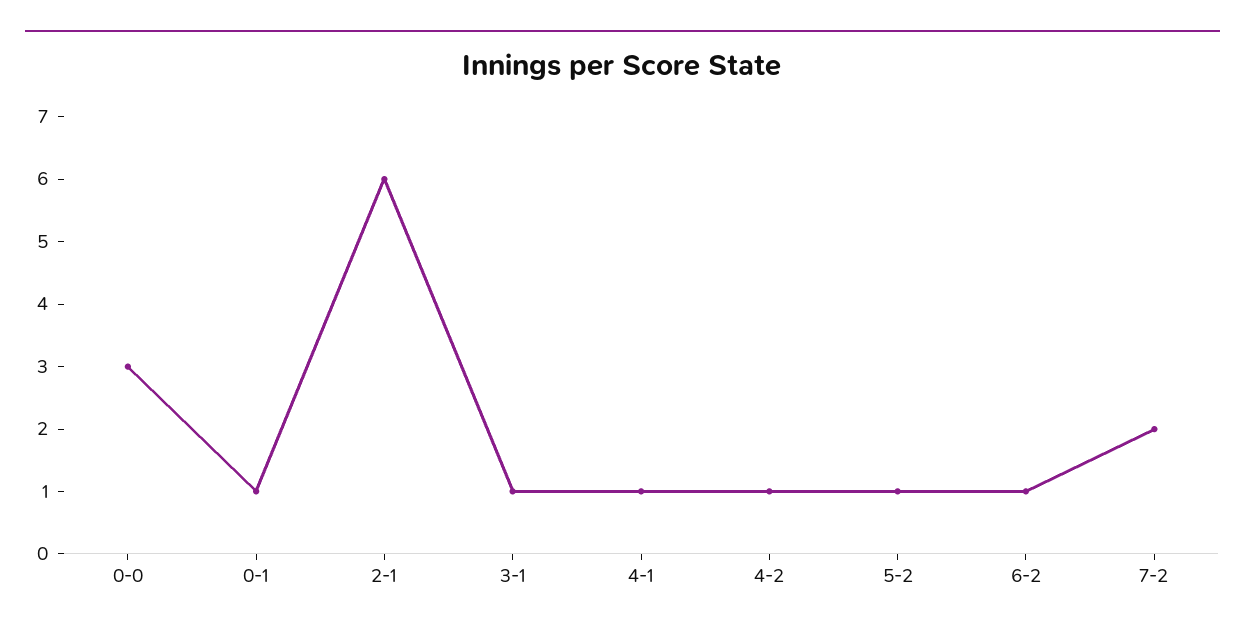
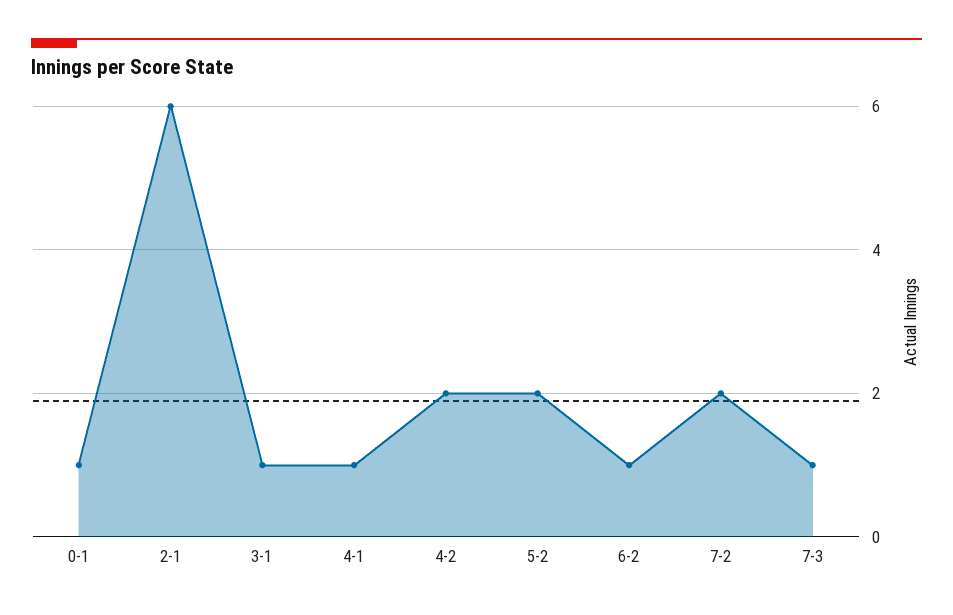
0-0: 3 -> none
4-2: 1 -> 2
5-2: 1 -> 2
7-3: none -> 1

